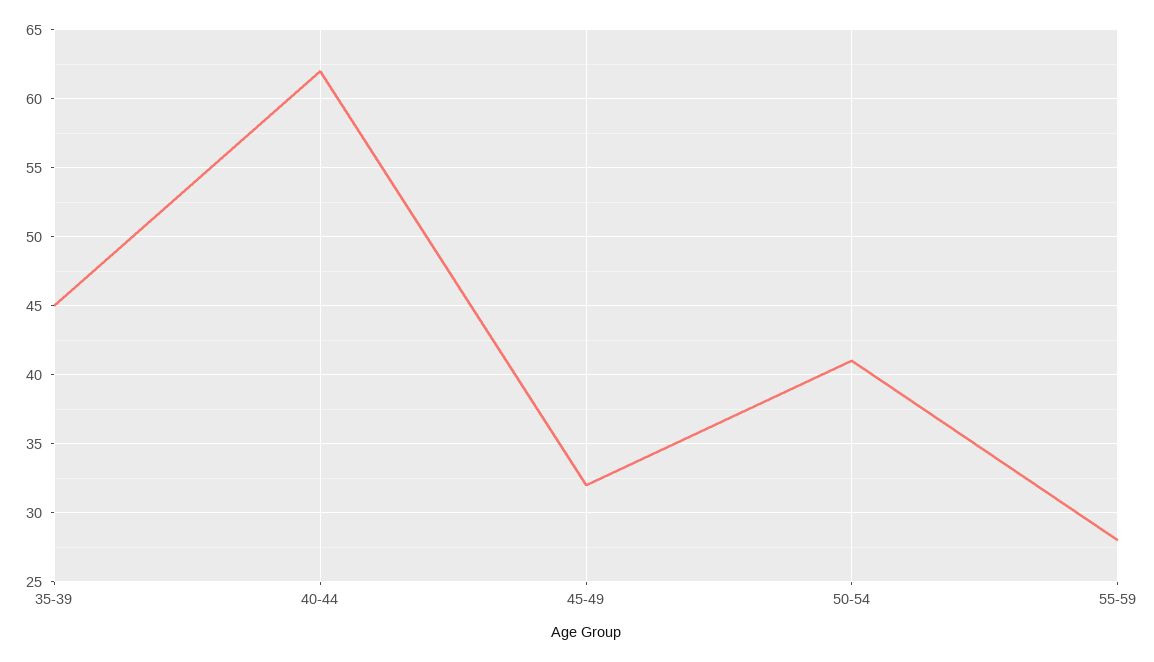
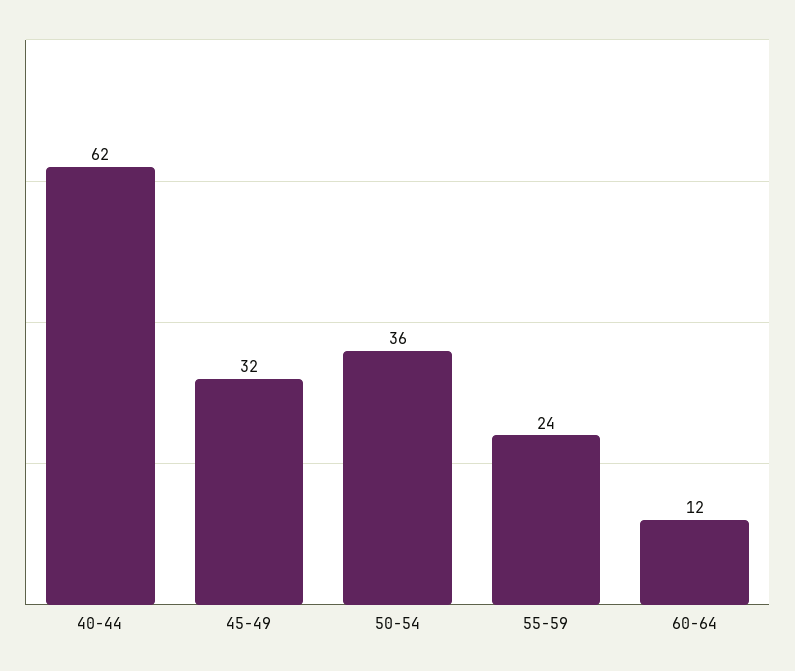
35-39: 45 -> none
50-54: 41 -> 36
55-59: 28 -> 24
60-64: none -> 12

